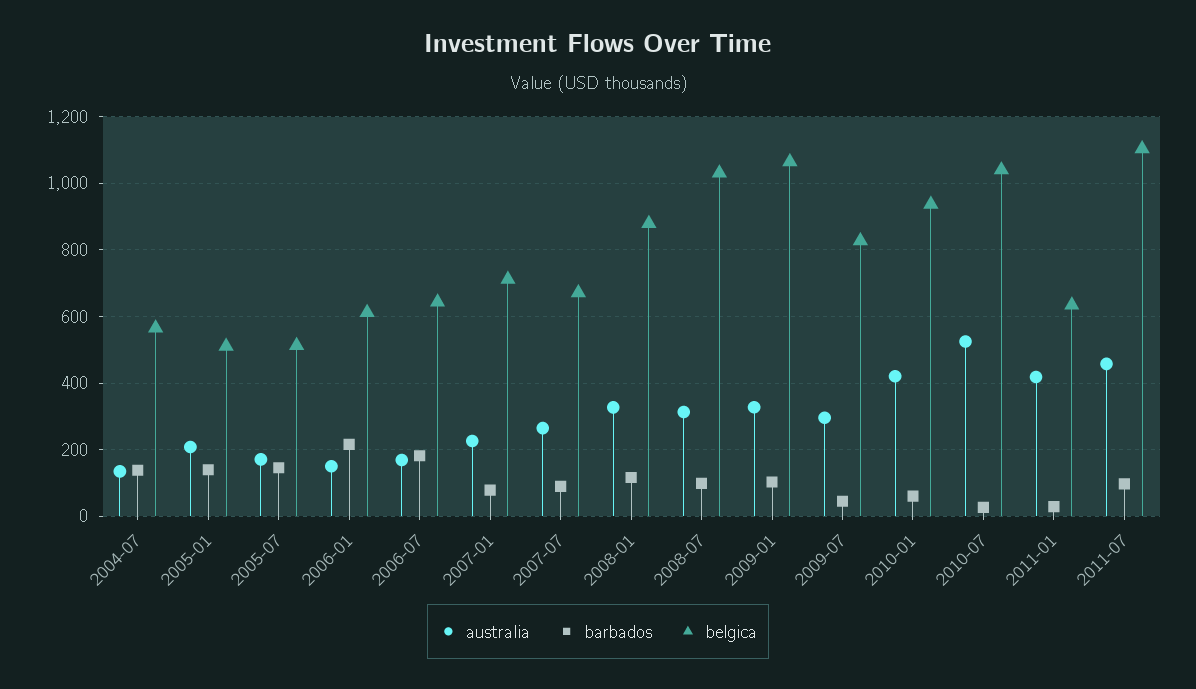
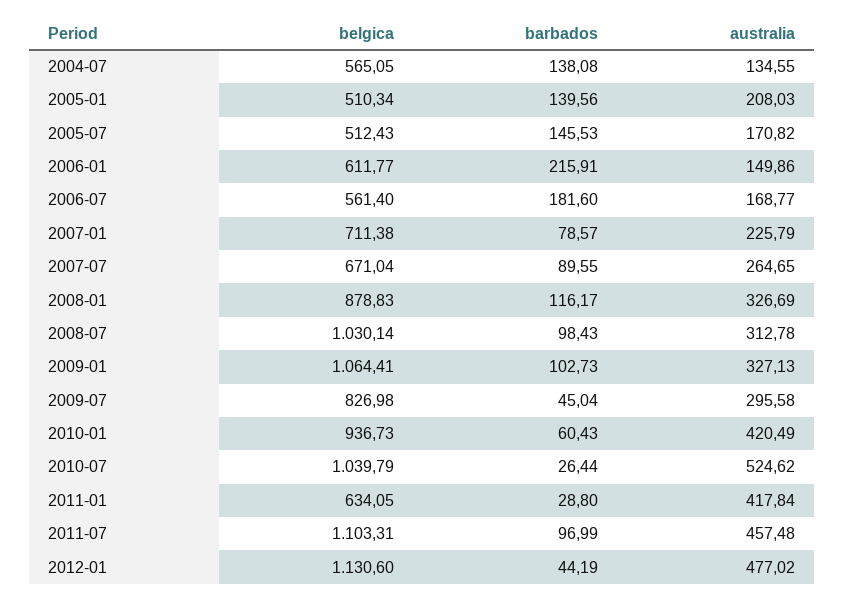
belgica, 2006-07: 640 -> 561.4
belgica, 2012-01: none -> 1130.6
barbados, 2012-01: none -> 44.19
australia, 2012-01: none -> 477.02

